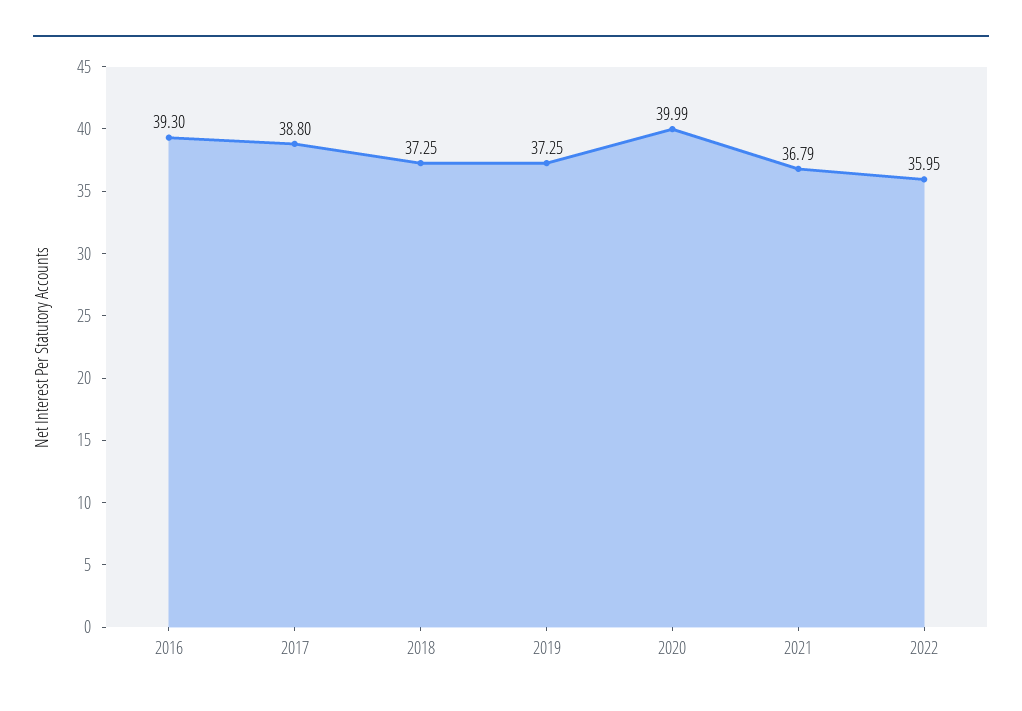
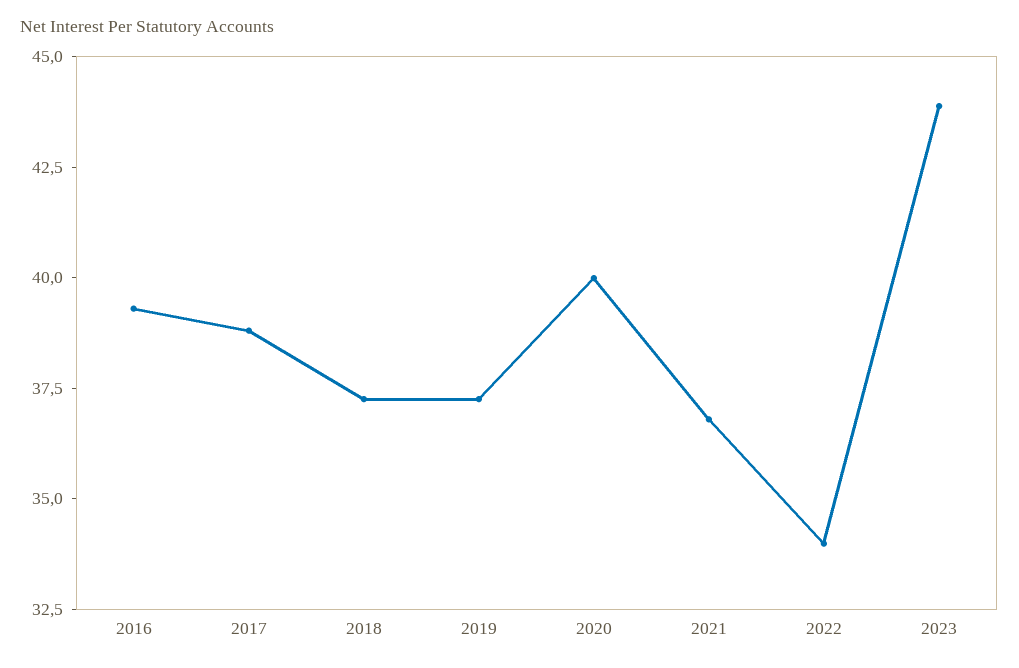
2022: 35.95 -> 34
2023: none -> 44

